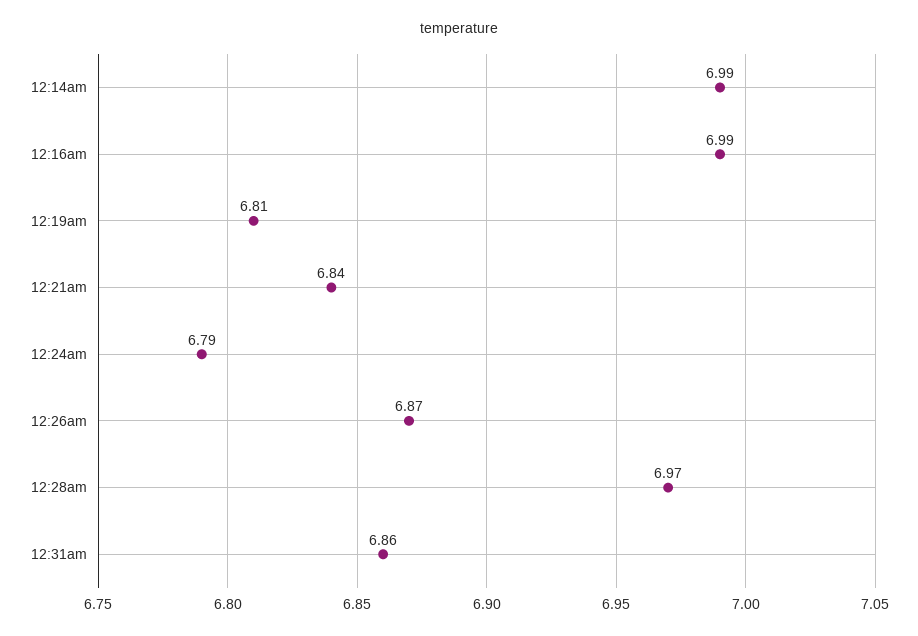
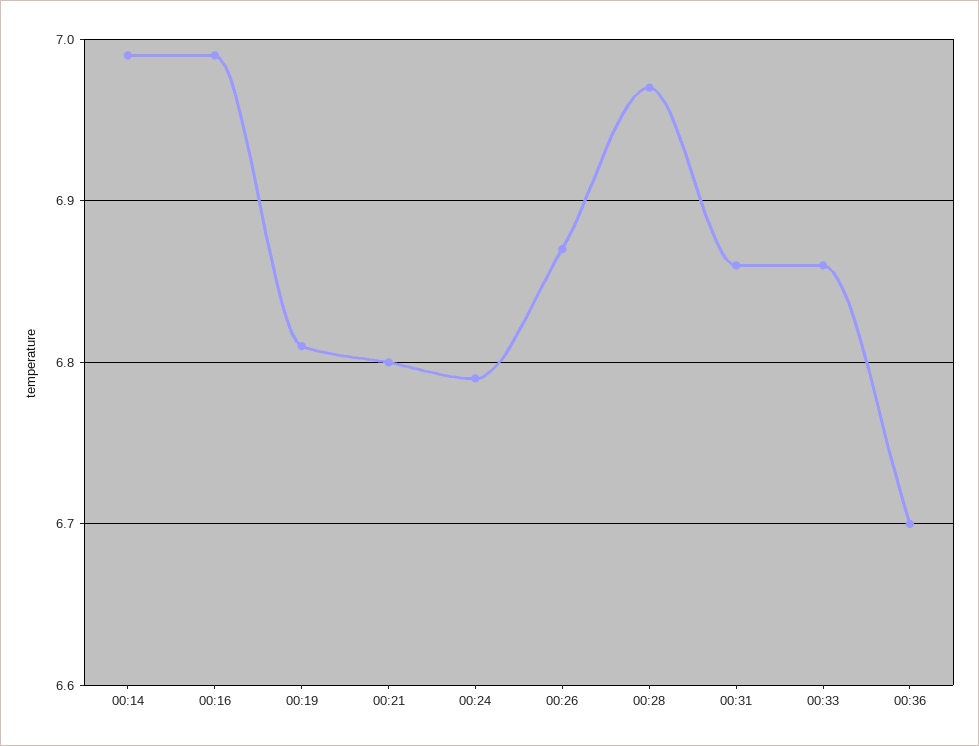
12:21am: 6.84 -> 6.8
00:33: none -> 6.86
00:36: none -> 6.7

